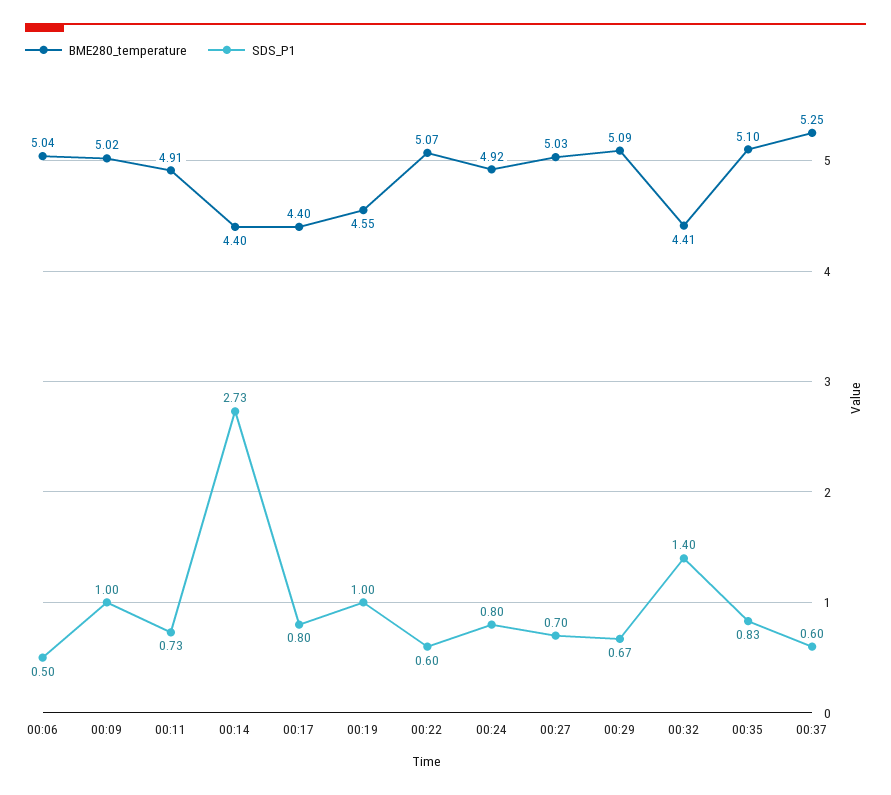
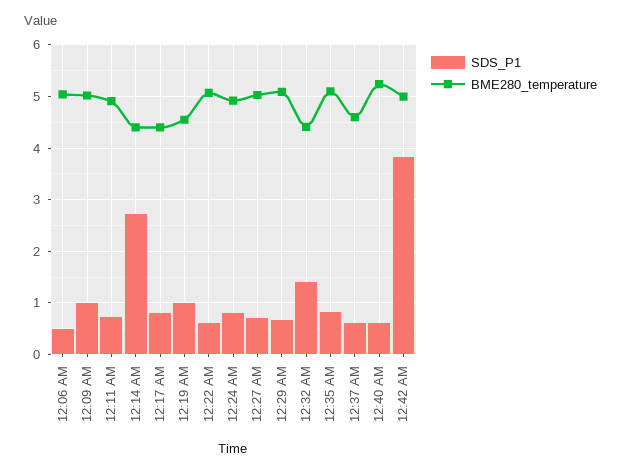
BME280_temperature, 00:37: 5.25 -> 4.6
SDS_P1, 12:40 AM: none -> 0.6
BME280_temperature, 12:40 AM: none -> 5.2
SDS_P1, 12:42 AM: none -> 3.8
BME280_temperature, 12:42 AM: none -> 5

